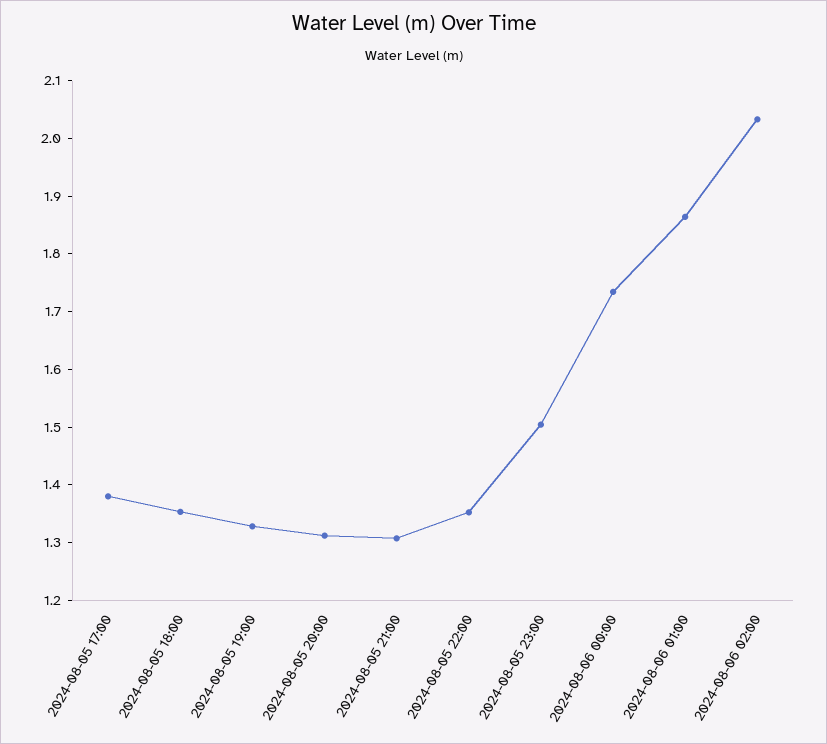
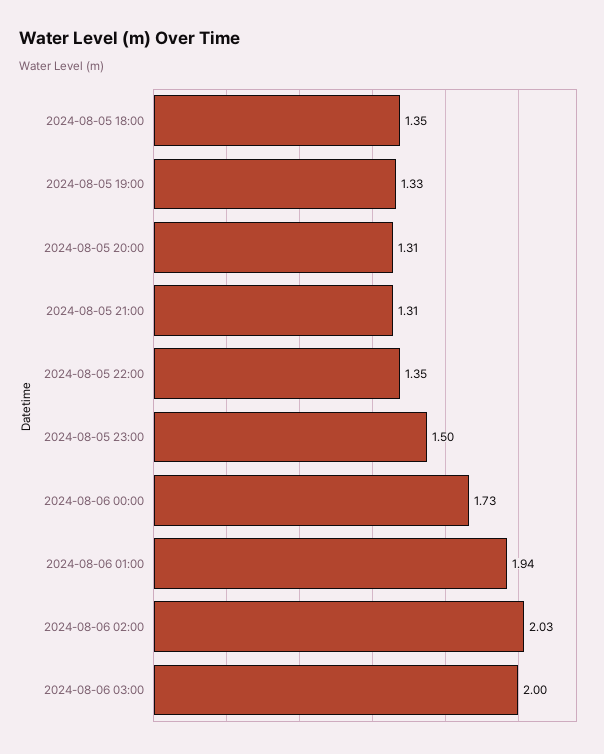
2024-08-05 17:00: 1.38 -> none
2024-08-06 01:00: 1.86 -> 1.94
2024-08-06 03:00: none -> 2

